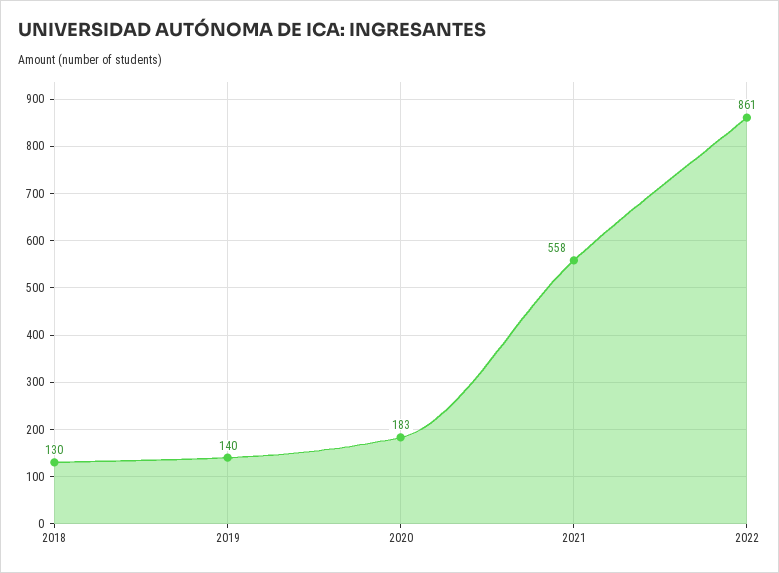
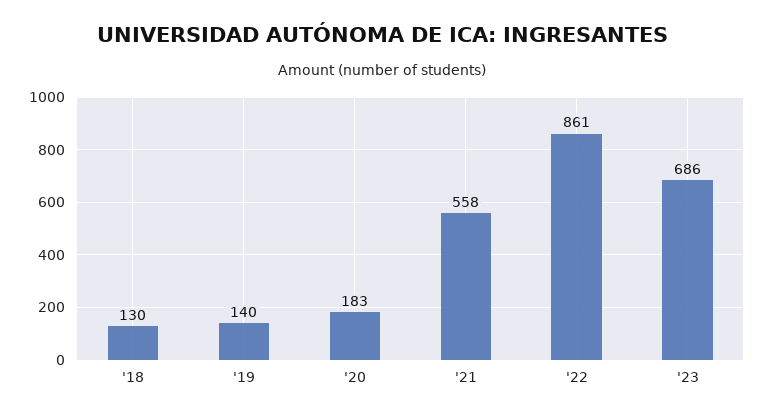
'23: none -> 686

